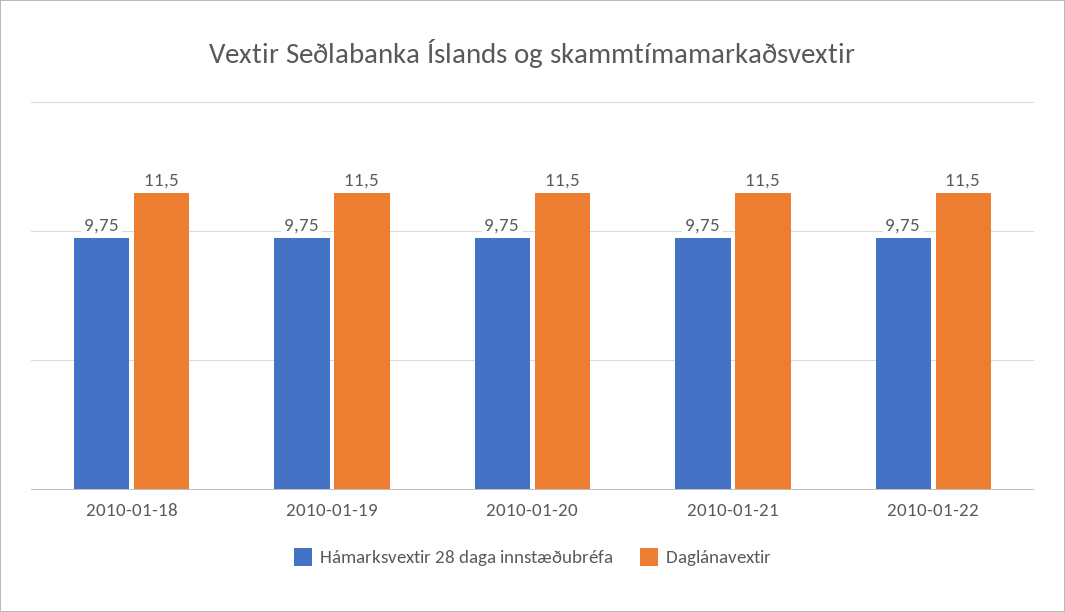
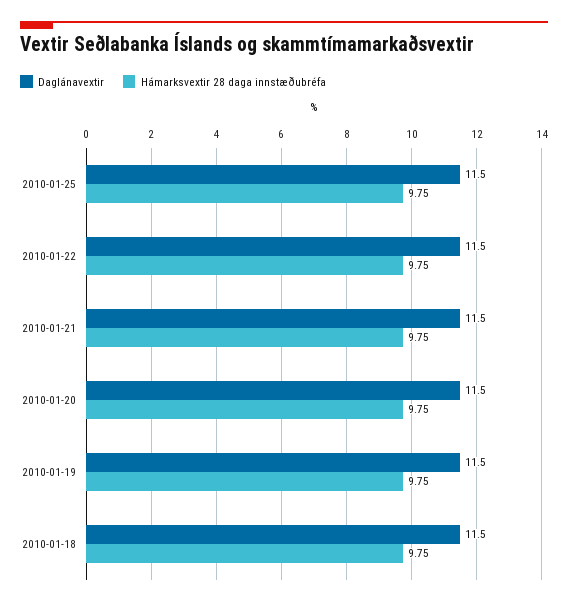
Daglánavextir, 2010-01-25: none -> 11.5
Hámarksvextir 28 daga innstæðubréfa, 2010-01-25: none -> 9.75

